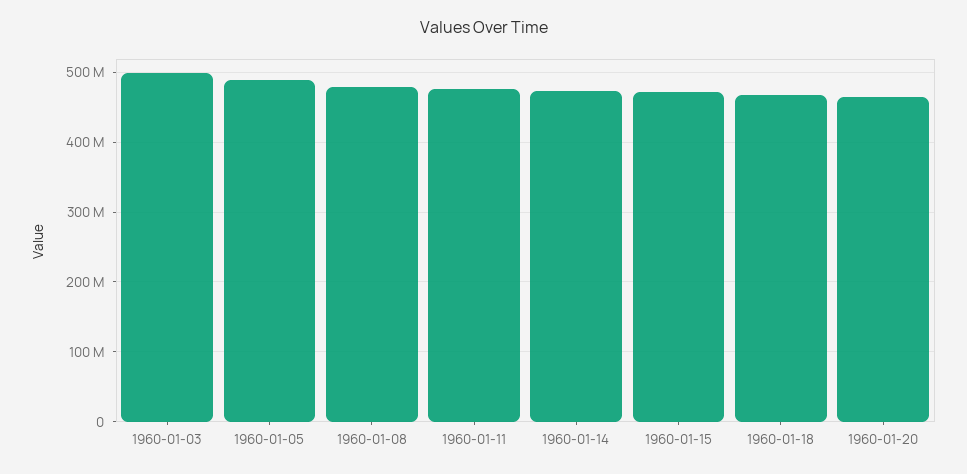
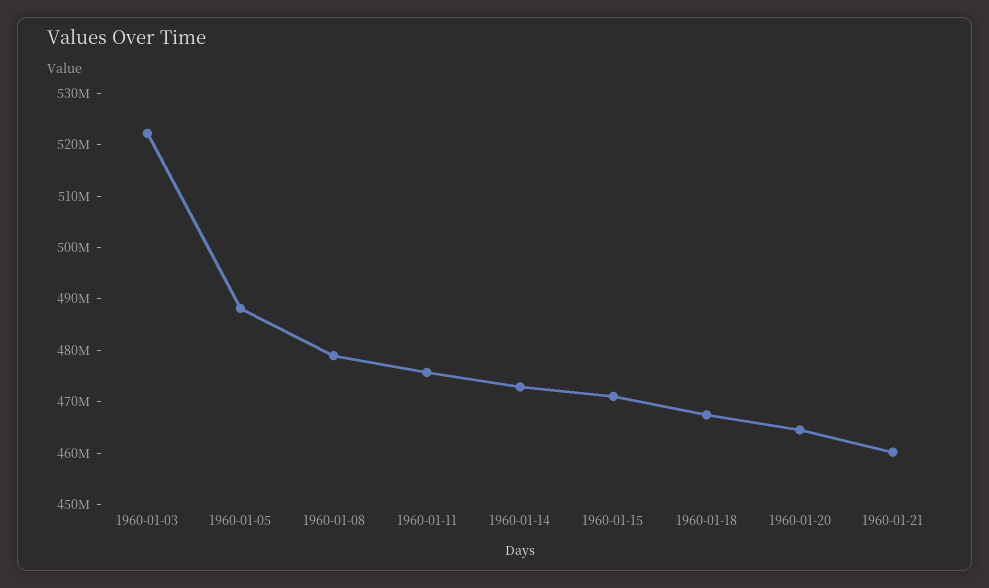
1960-01-03: 500000000 -> 522000000
1960-01-21: none -> 460000000

